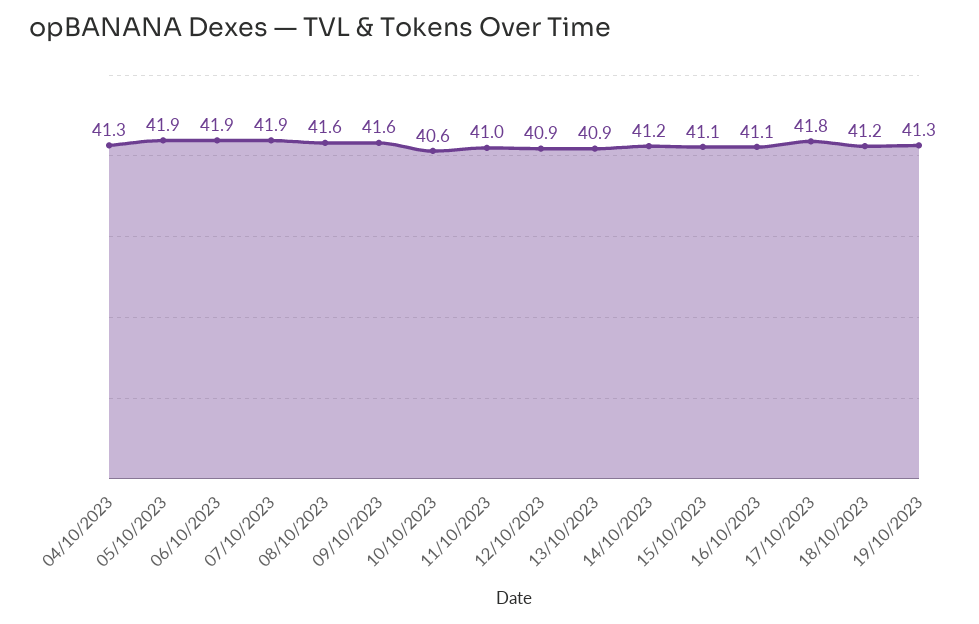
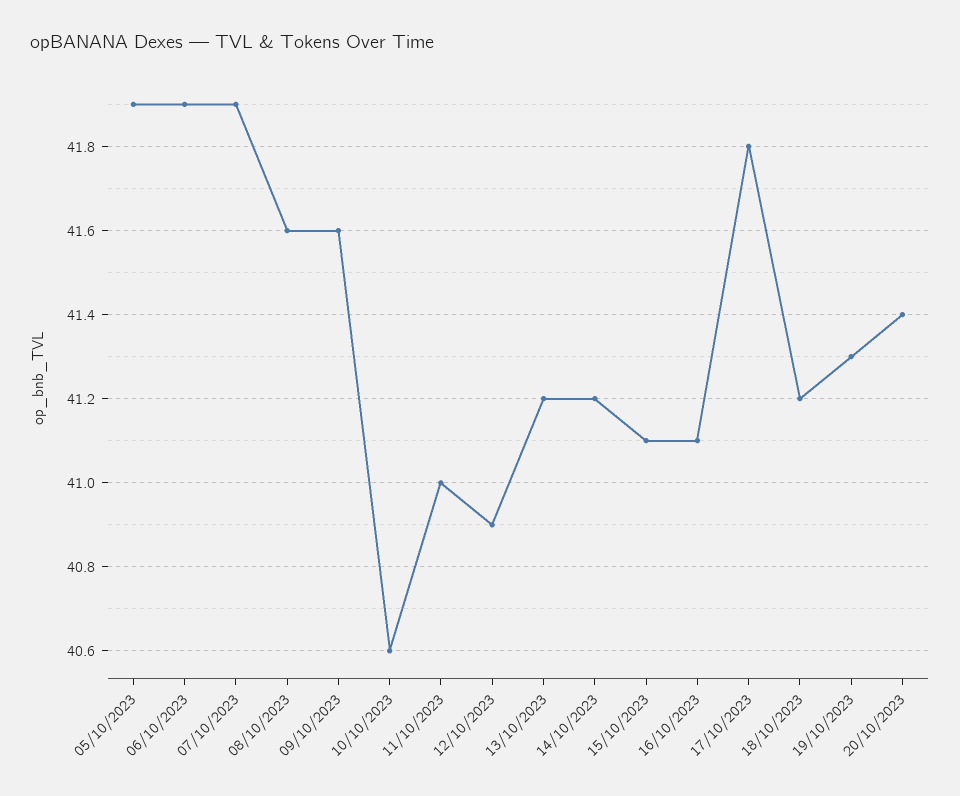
04/10/2023: 41.3 -> none
13/10/2023: 40.9 -> 41.2
20/10/2023: none -> 41.4

